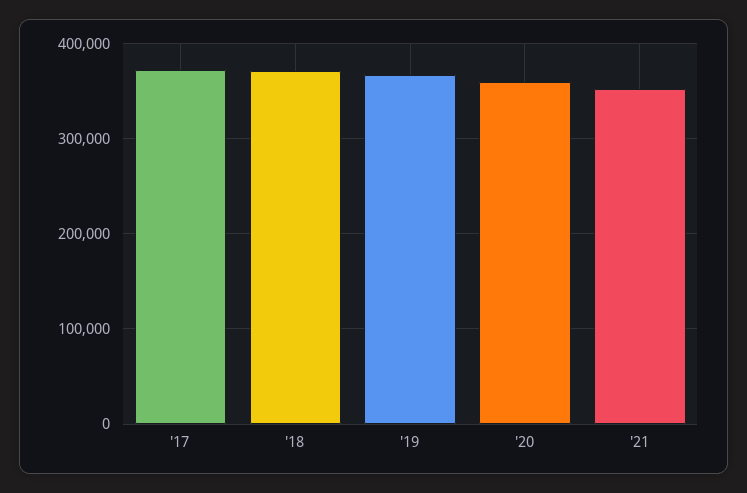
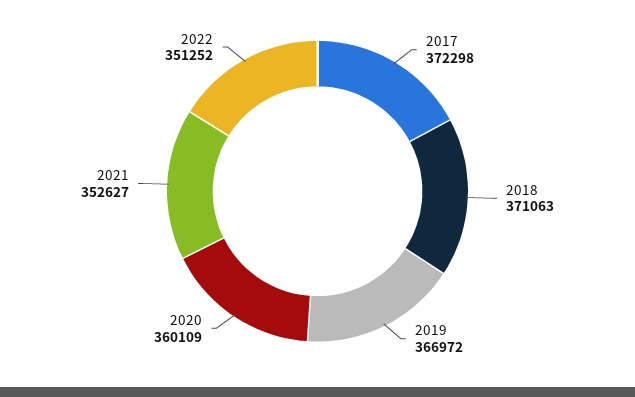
2022: none -> 351252

